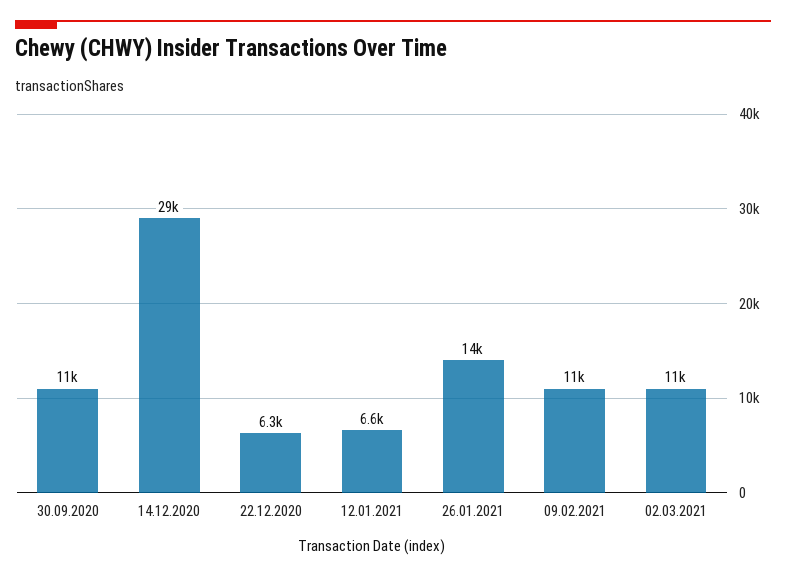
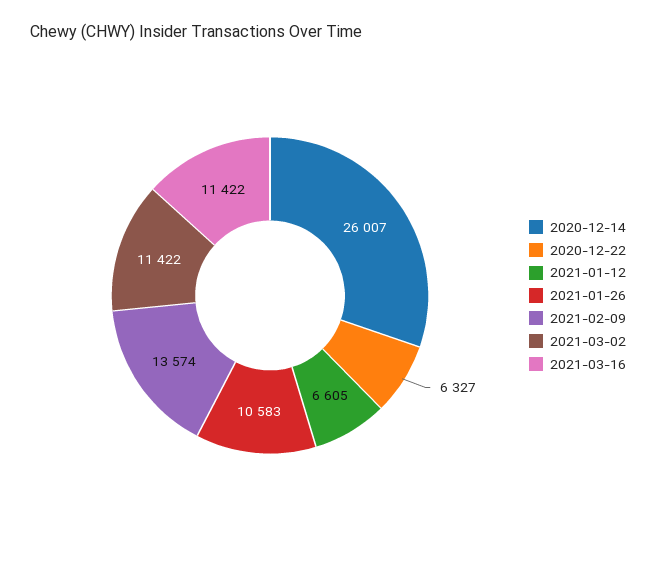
30.09.2020: 11000 -> none
14.12.2020: 29000 -> 26007
26.01.2021: 14000 -> 10583
09.02.2021: 11000 -> 13574
2021-03-16: none -> 11422

